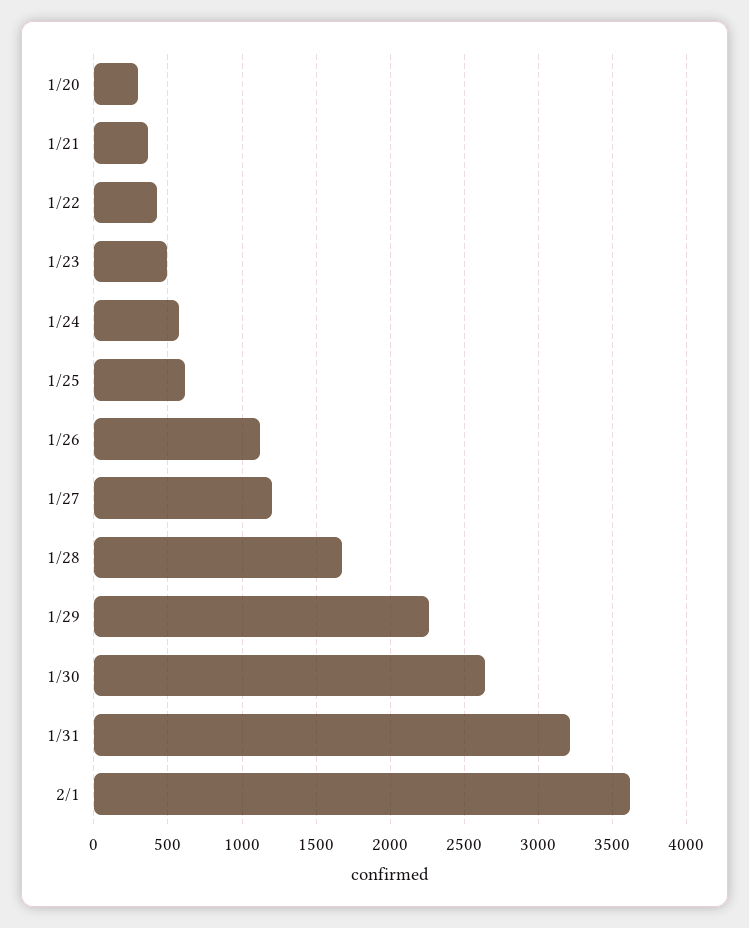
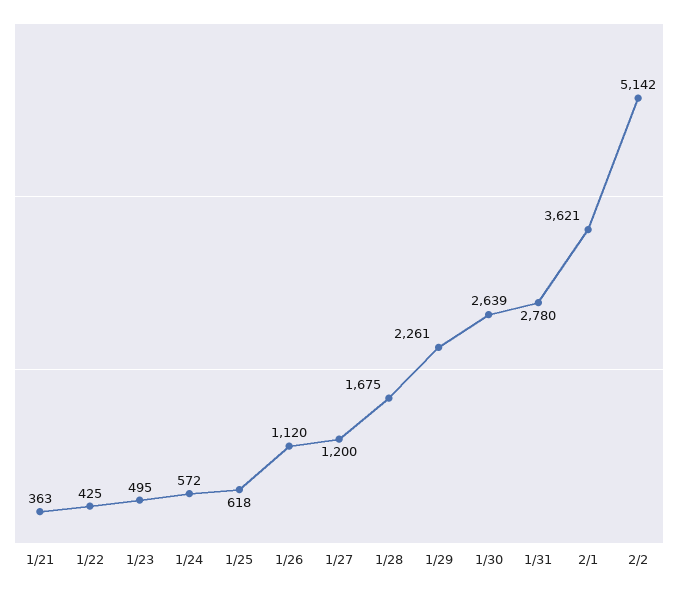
1/20: 300 -> none
1/31: 3200 -> 2780
2/2: none -> 5142

